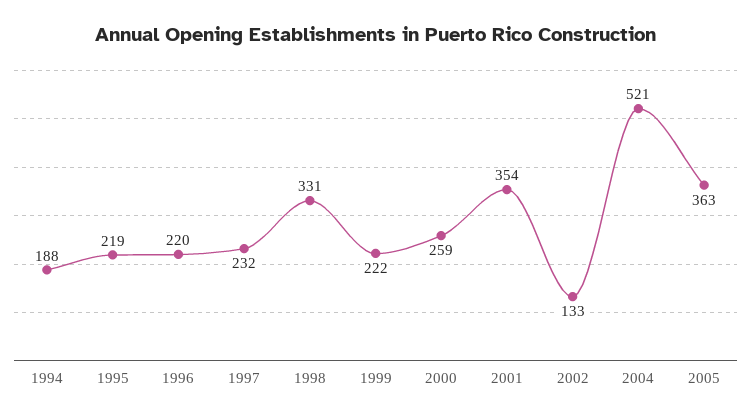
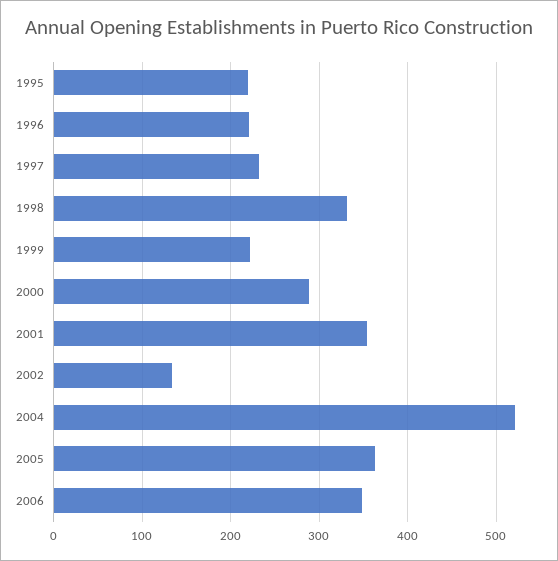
1994: 188 -> none
2000: 259 -> 290
2006: none -> 350

